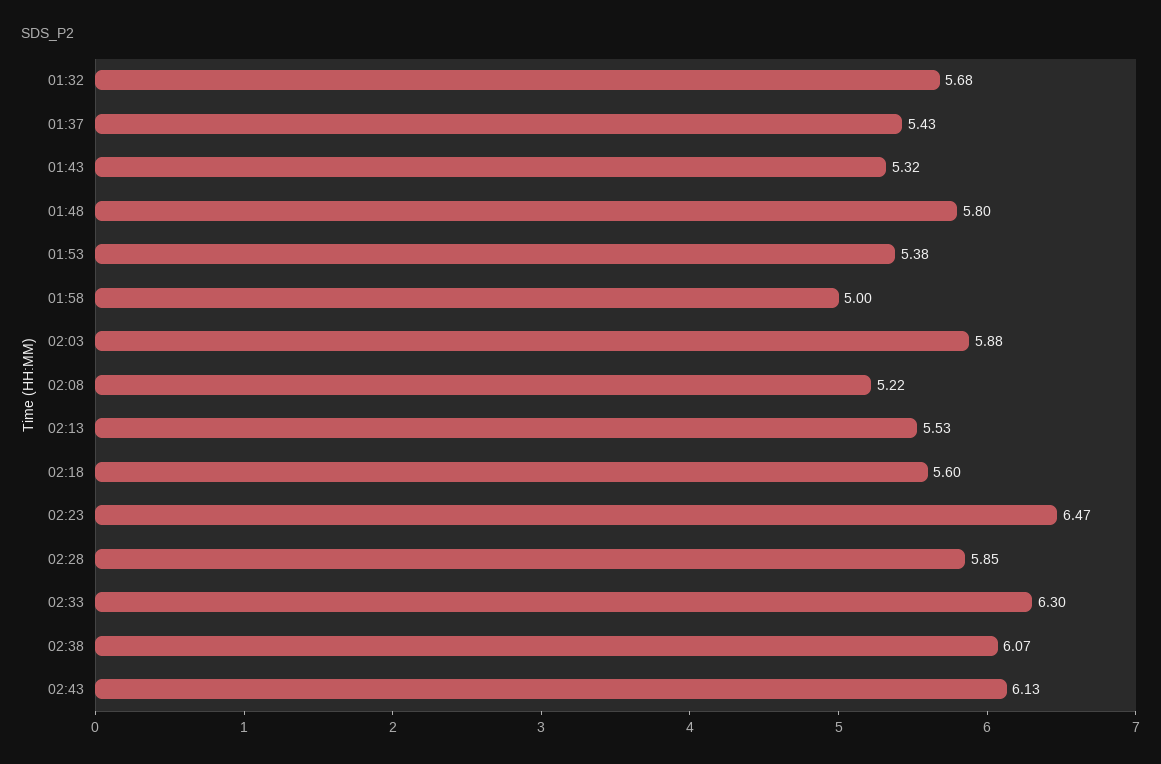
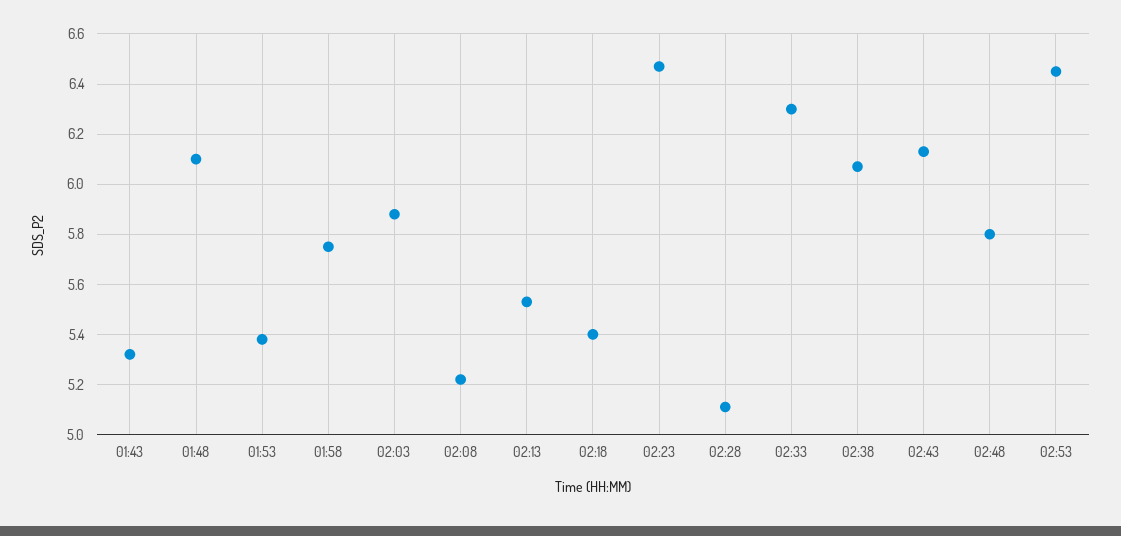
01:32: 5.68 -> none
01:37: 5.43 -> none
01:48: 5.8 -> 6.1
01:58: 5 -> 5.75
02:18: 5.6 -> 5.4
02:28: 5.85 -> 5.1
02:48: none -> 5.8
02:53: none -> 6.45

